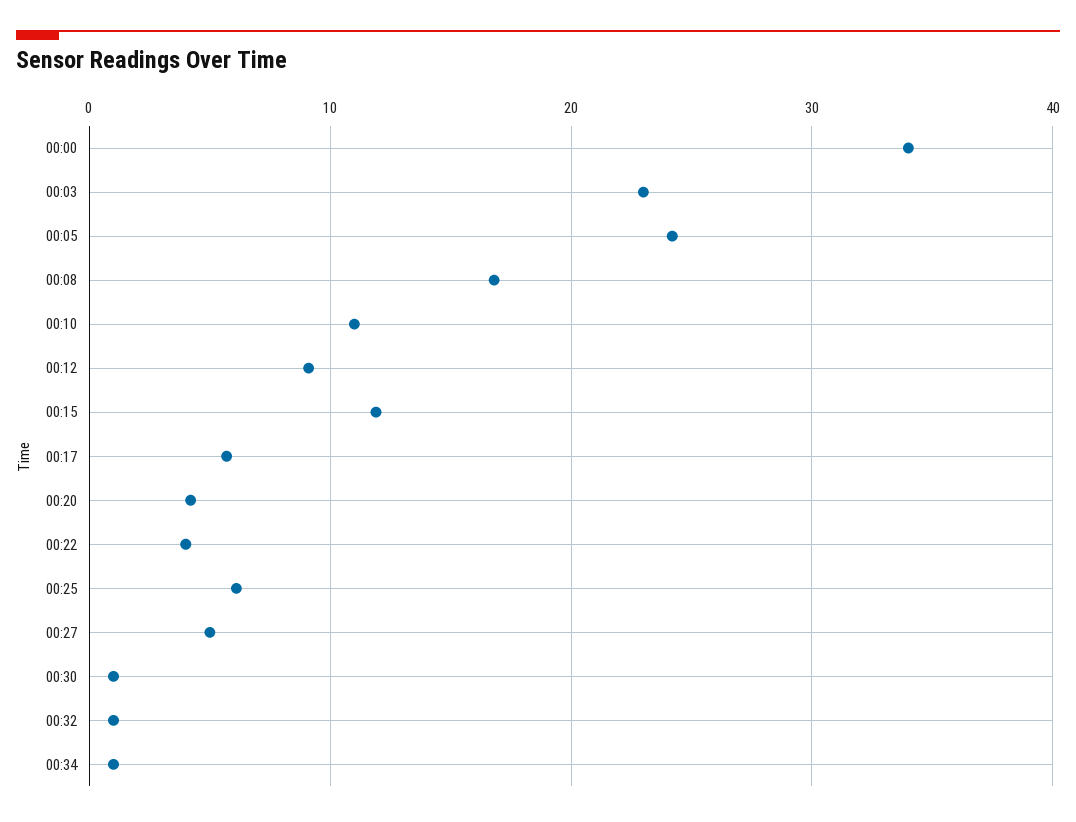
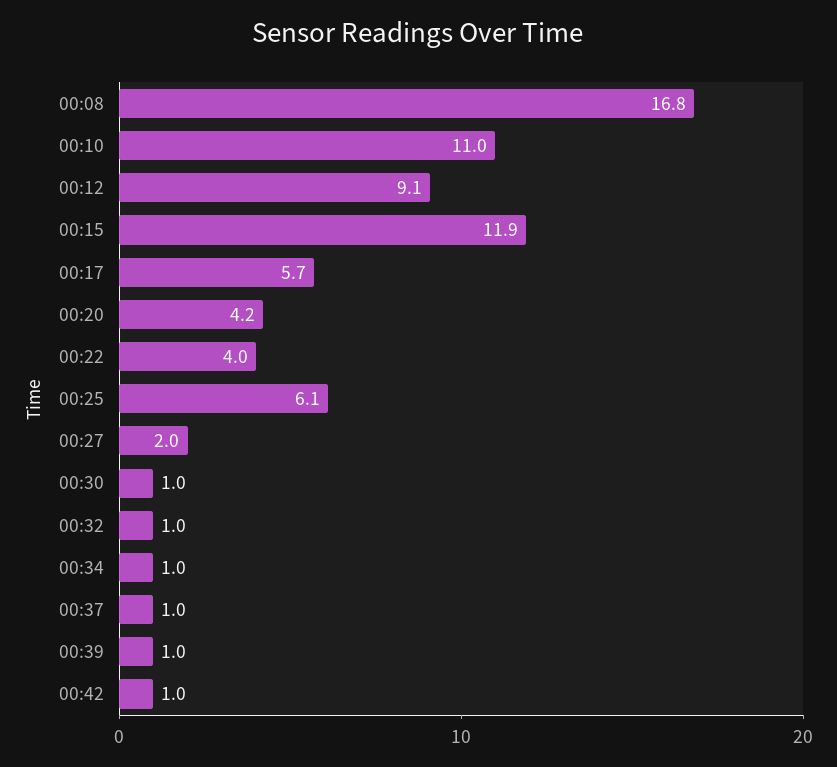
00:00: 34 -> none
00:03: 23 -> none
00:05: 24 -> none
00:27: 5 -> 2
00:37: none -> 1
00:39: none -> 1
00:42: none -> 1

